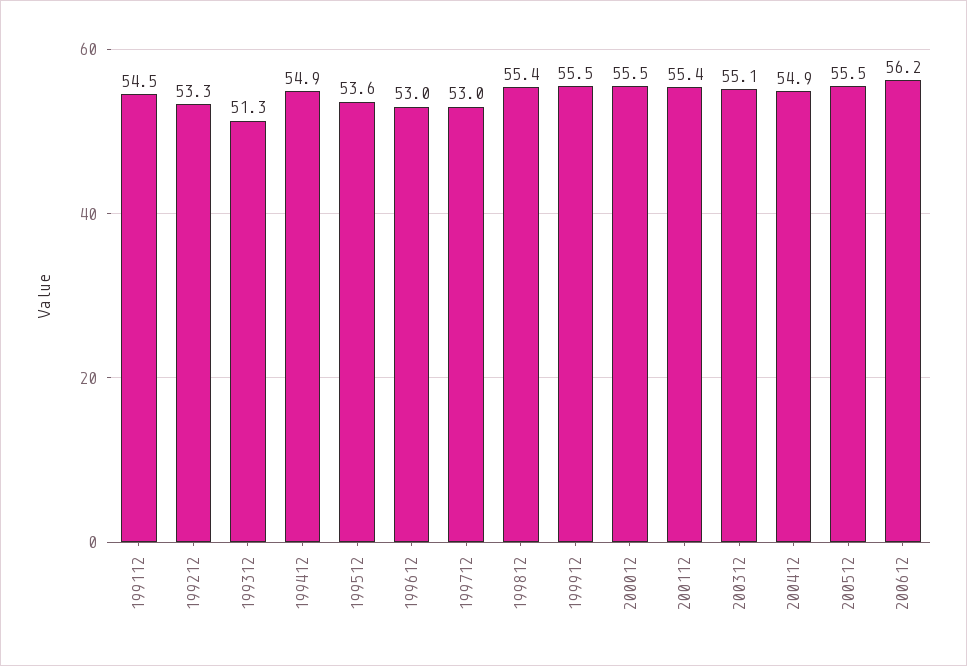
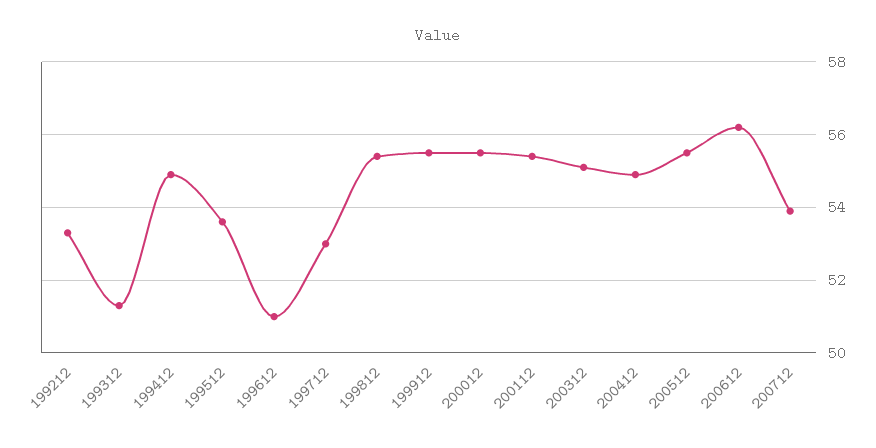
199112: 54.5 -> none
199612: 53 -> 51
200712: none -> 54

